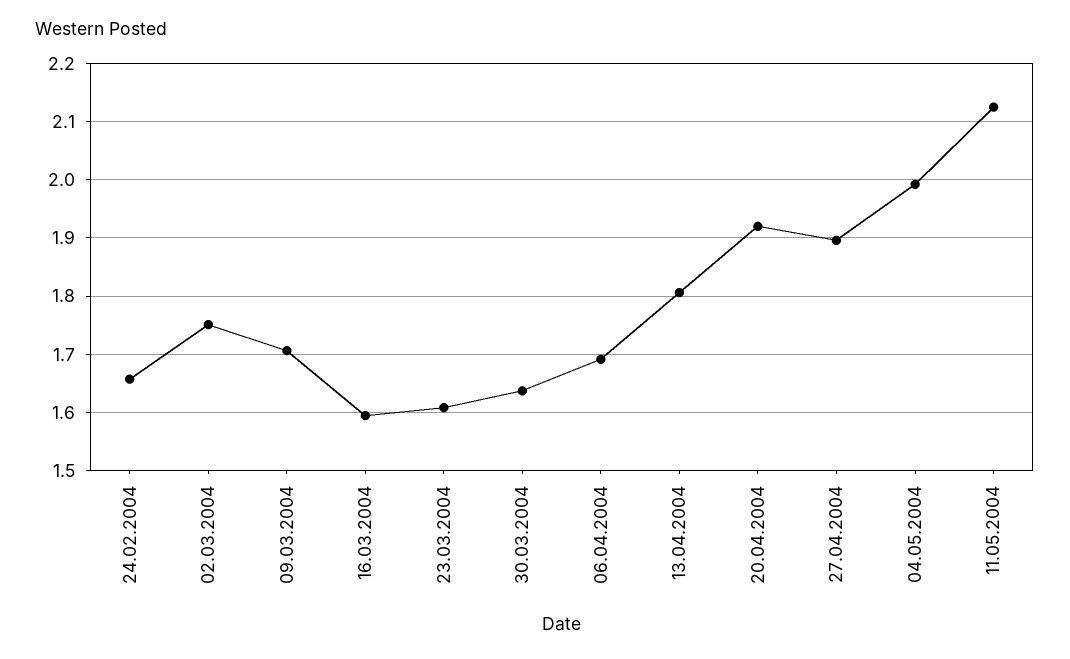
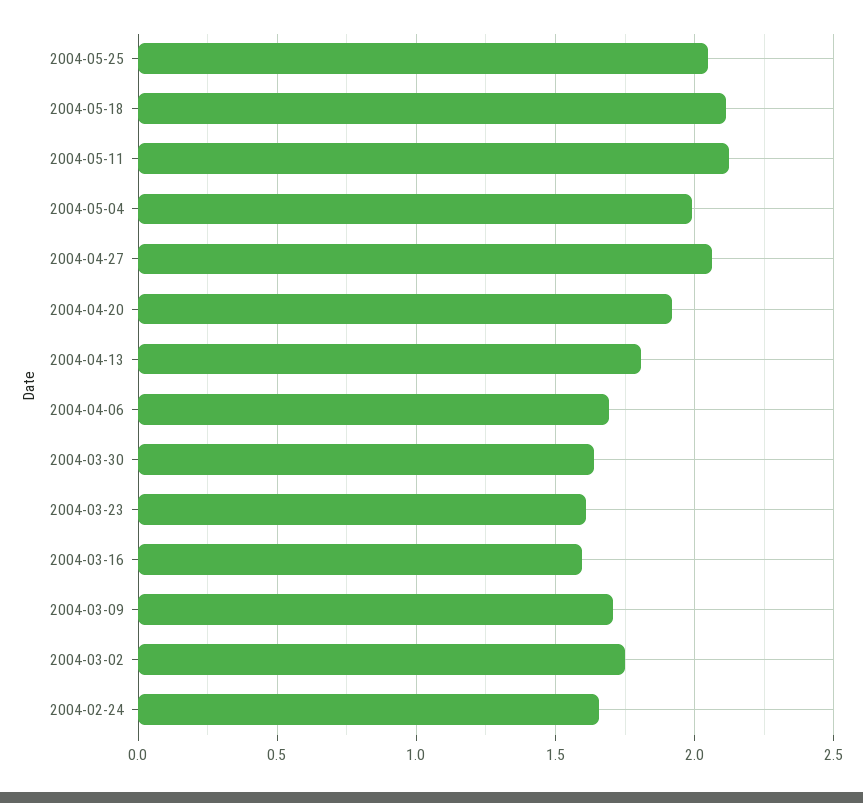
27.04.2004: 1.9 -> 2.05
2004-05-25: none -> 2.05
2004-05-18: none -> 2.1

